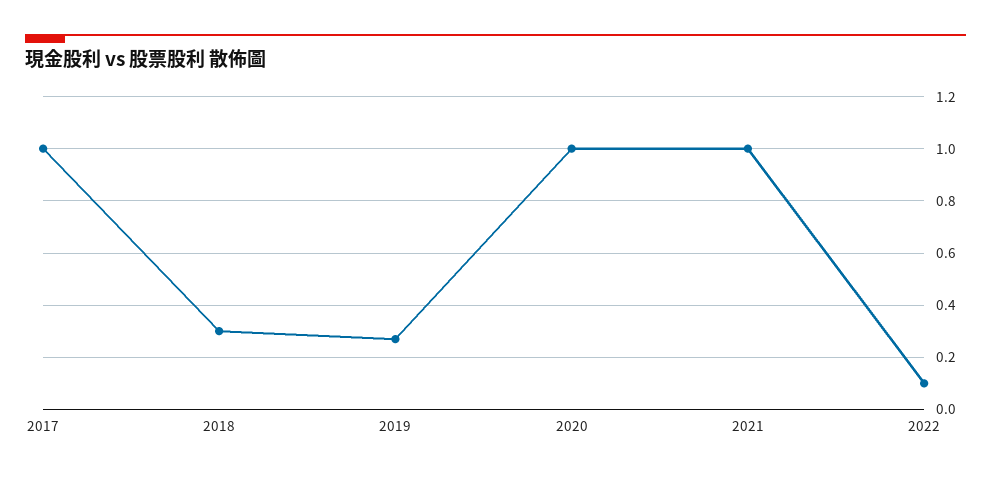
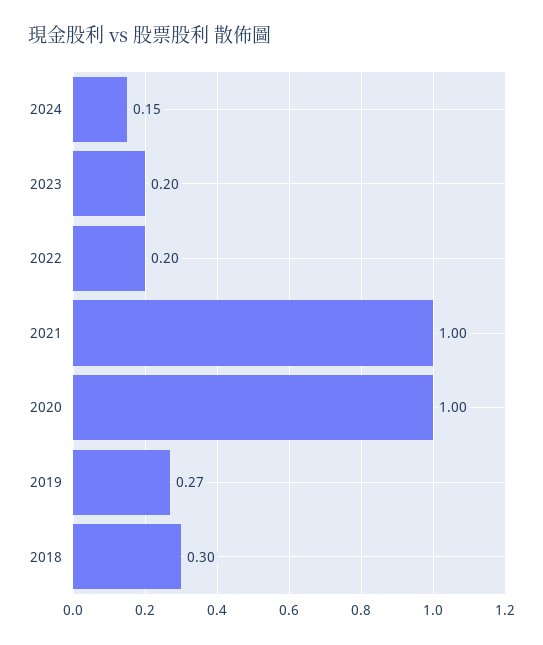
2017: 1 -> none
2022: 0.1 -> 0.2
2024: none -> 0.15
2023: none -> 0.2

